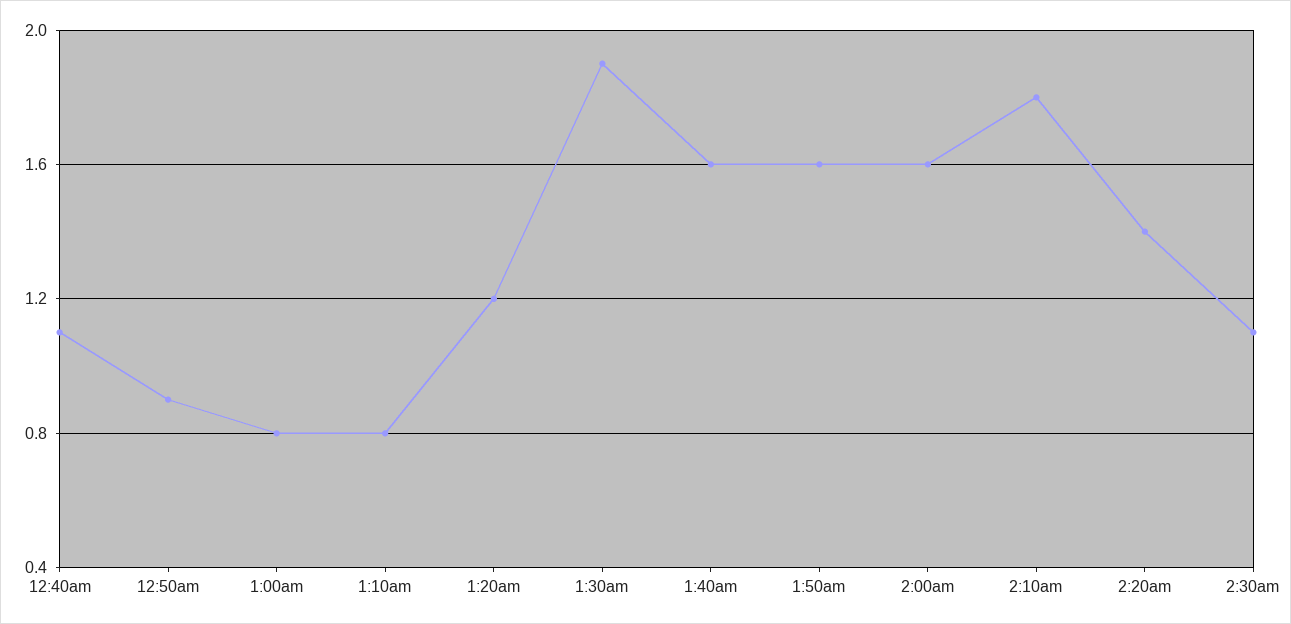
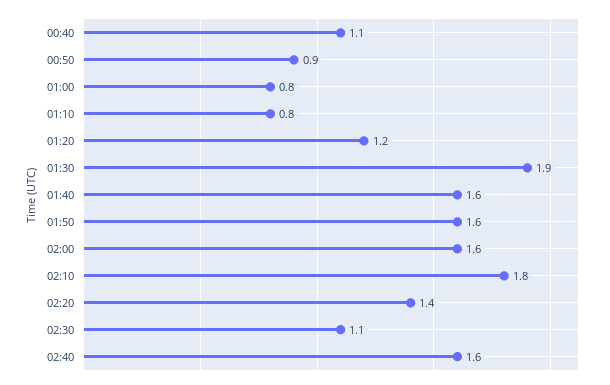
02:40: none -> 1.6

